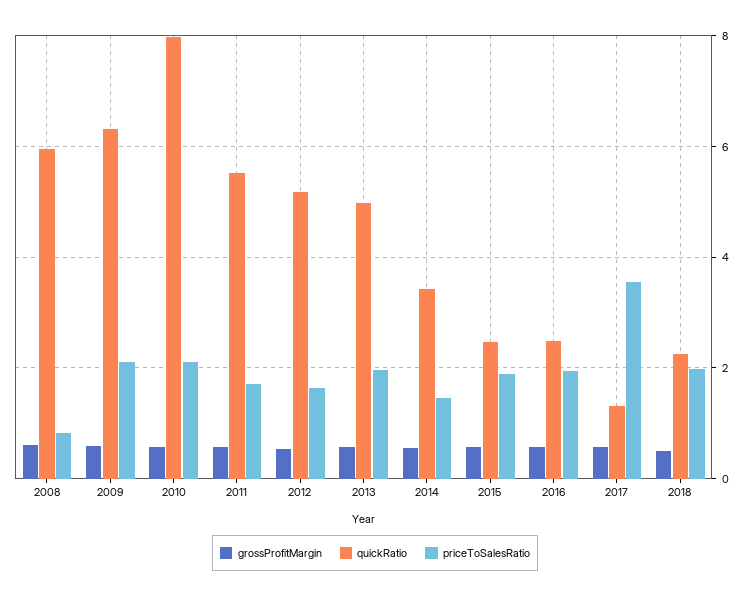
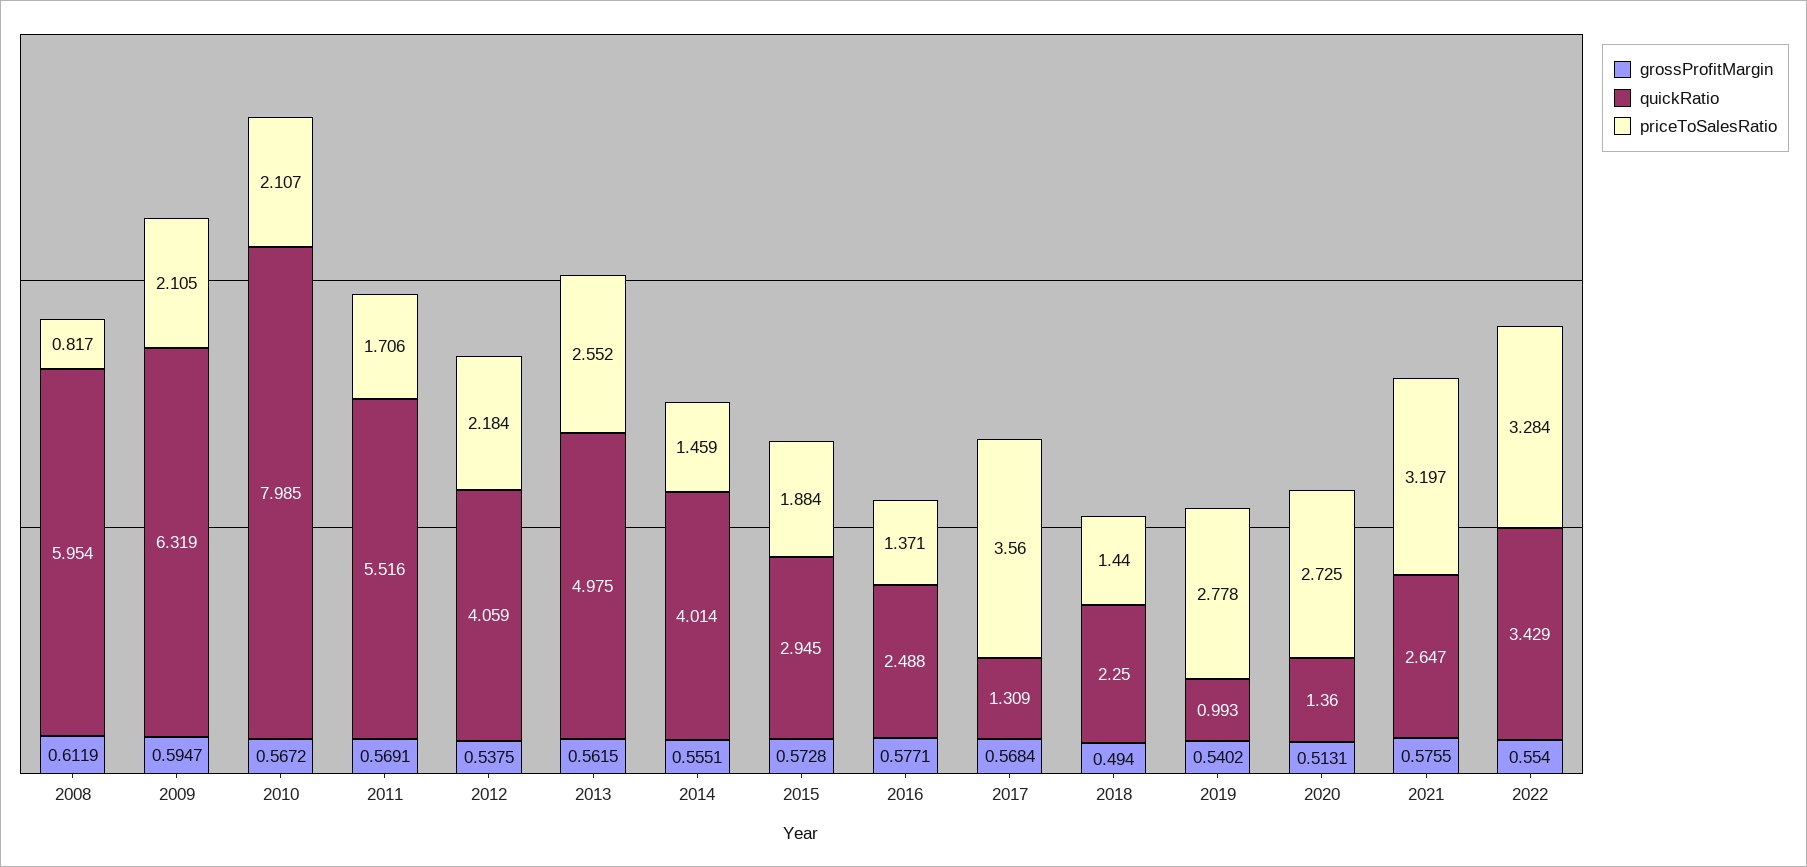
quickRatio, 2012: 5.2 -> 4.059
priceToSalesRatio, 2012: 1.6 -> 2.184
priceToSalesRatio, 2013: 2 -> 2.552
quickRatio, 2014: 3.4 -> 4.014
quickRatio, 2015: 2.4 -> 2.945
priceToSalesRatio, 2016: 2 -> 1.371
priceToSalesRatio, 2018: 2 -> 1.44
grossProfitMargin, 2019: none -> 0.5402
quickRatio, 2019: none -> 0.993
priceToSalesRatio, 2019: none -> 2.778
grossProfitMargin, 2020: none -> 0.5131
quickRatio, 2020: none -> 1.36
priceToSalesRatio, 2020: none -> 2.725
grossProfitMargin, 2021: none -> 0.5755
quickRatio, 2021: none -> 2.647
priceToSalesRatio, 2021: none -> 3.197
grossProfitMargin, 2022: none -> 0.554
quickRatio, 2022: none -> 3.429
priceToSalesRatio, 2022: none -> 3.284

